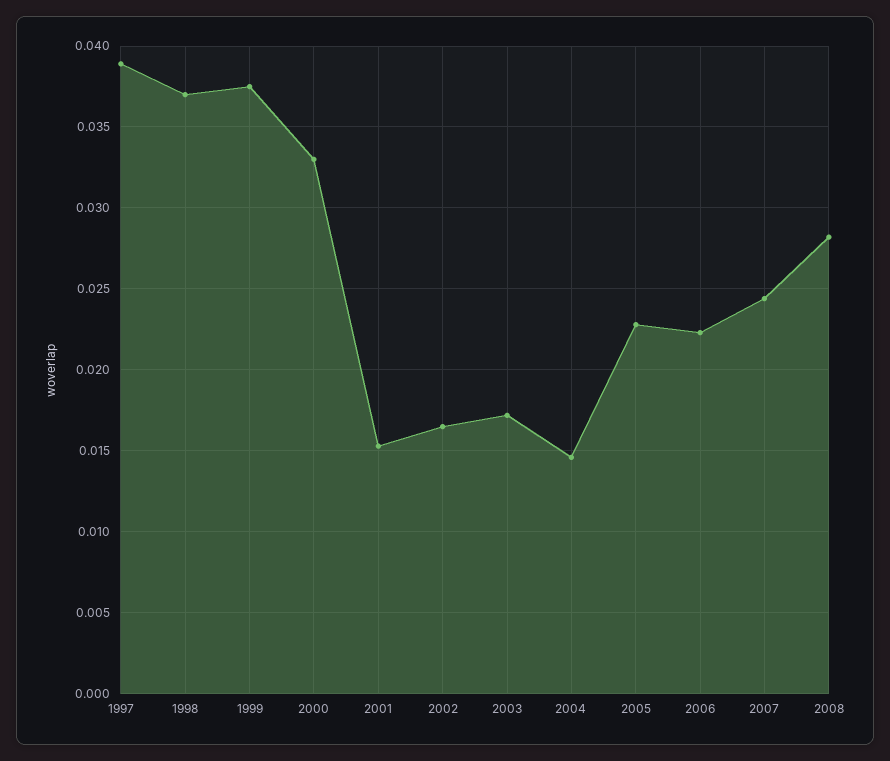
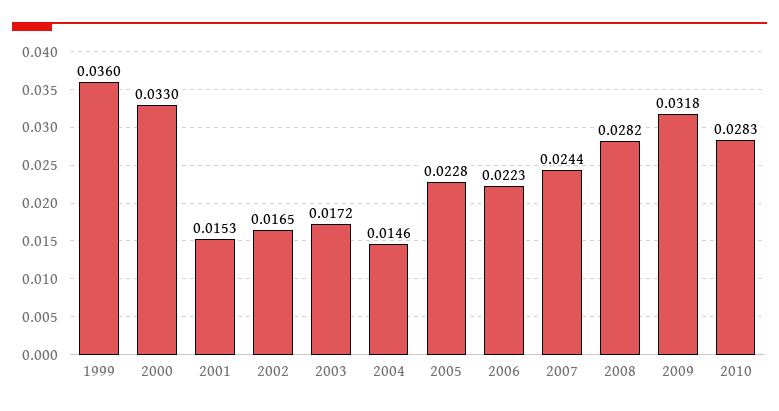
1997: 0.039 -> none
1998: 0.037 -> none
1999: 0.0375 -> 0.036
2009: none -> 0.0318
2010: none -> 0.0283

